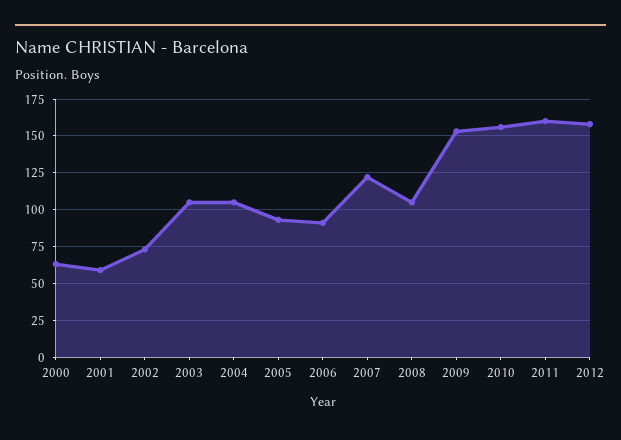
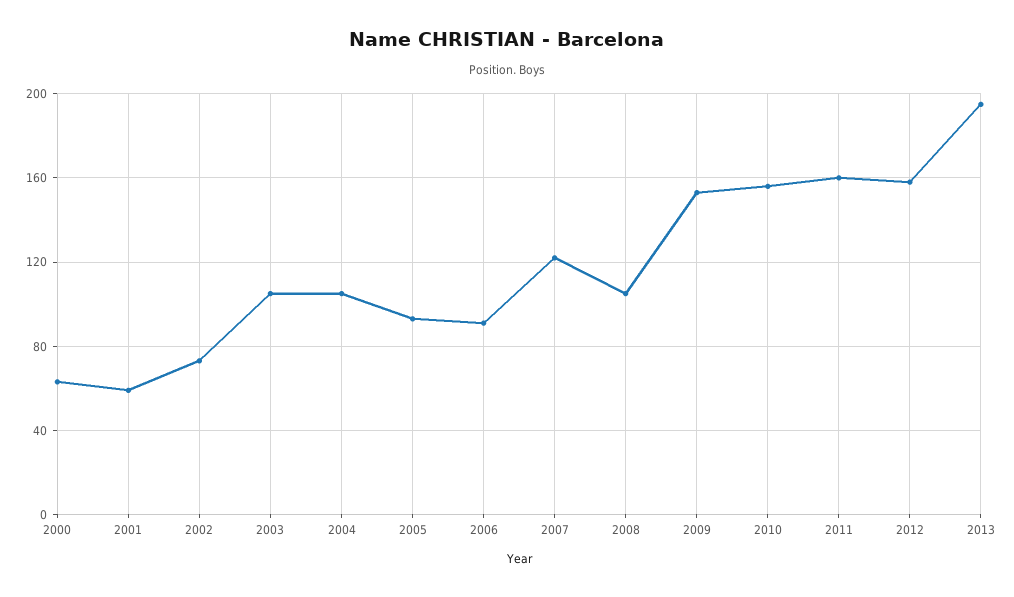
2013: none -> 195

